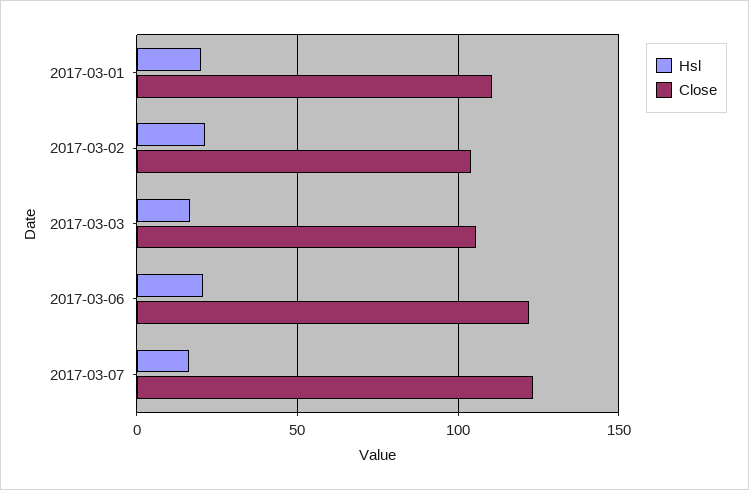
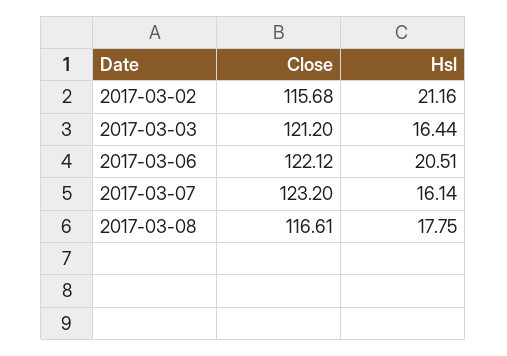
Hsl, 2017-03-01: 20 -> none
Close, 2017-03-01: 110 -> none
Close, 2017-03-02: 105 -> 115.68
Close, 2017-03-03: 105 -> 121.2
Close, 2017-03-08: none -> 116.61
Hsl, 2017-03-08: none -> 17.75

